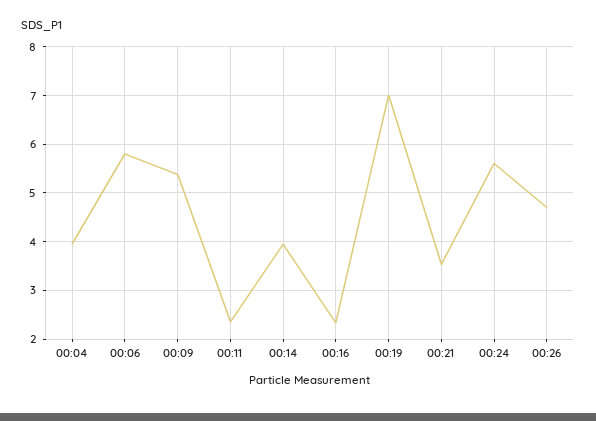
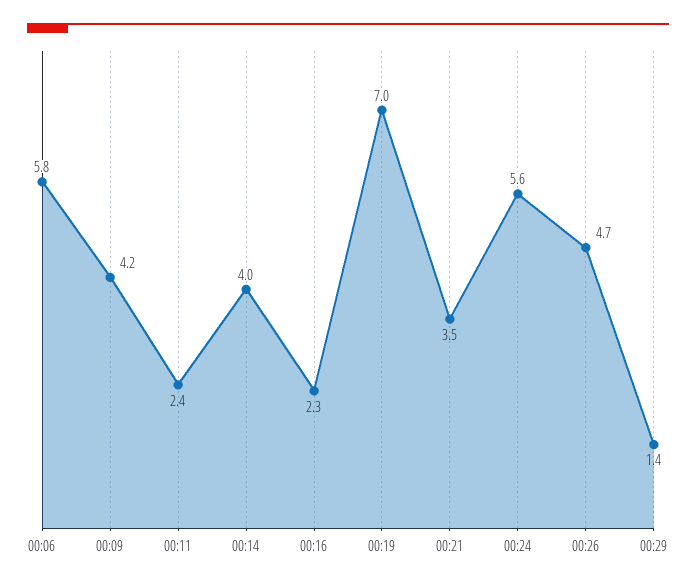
00:04: 4 -> none
00:09: 5.4 -> 4.2
00:29: none -> 1.4

